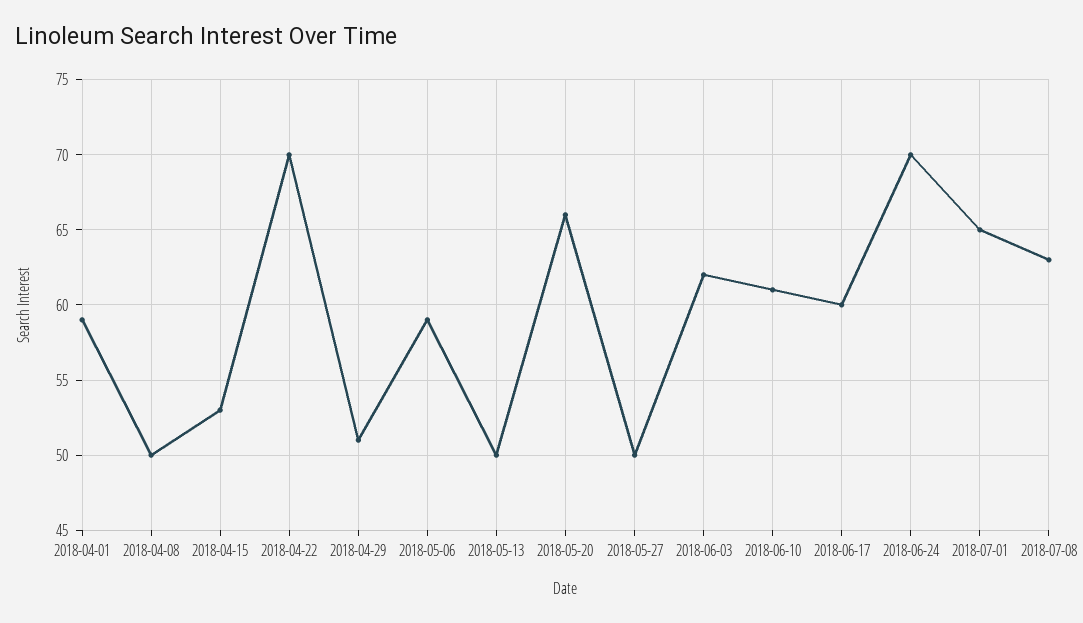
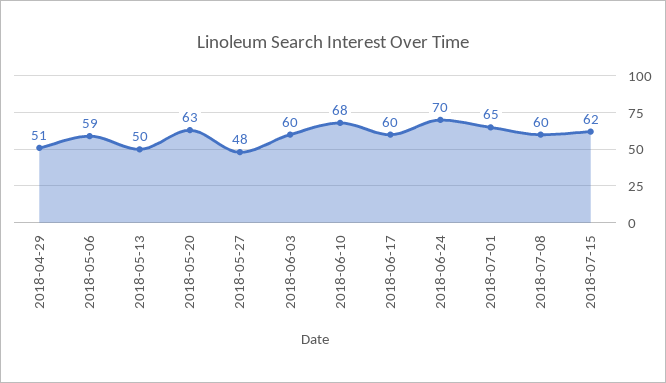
2018-04-01: 59 -> none
2018-04-08: 50 -> none
2018-04-15: 53 -> none
2018-04-22: 70 -> none
2018-05-20: 66 -> 63
2018-05-27: 50 -> 48
2018-06-03: 62 -> 60
2018-06-10: 61 -> 68
2018-07-08: 63 -> 60
2018-07-15: none -> 62

